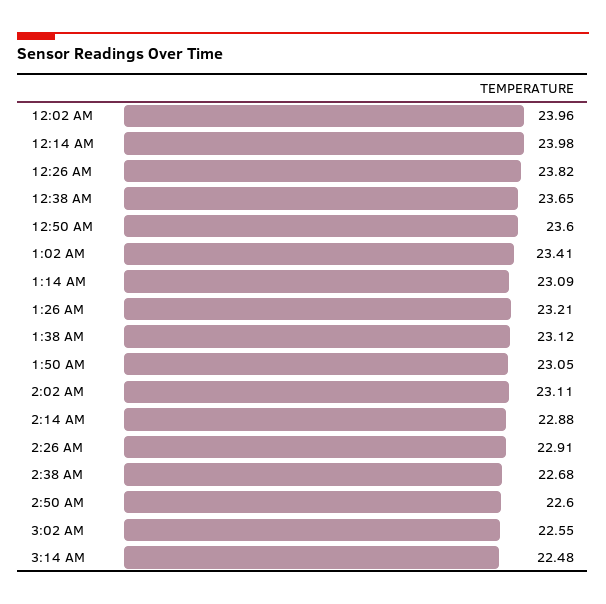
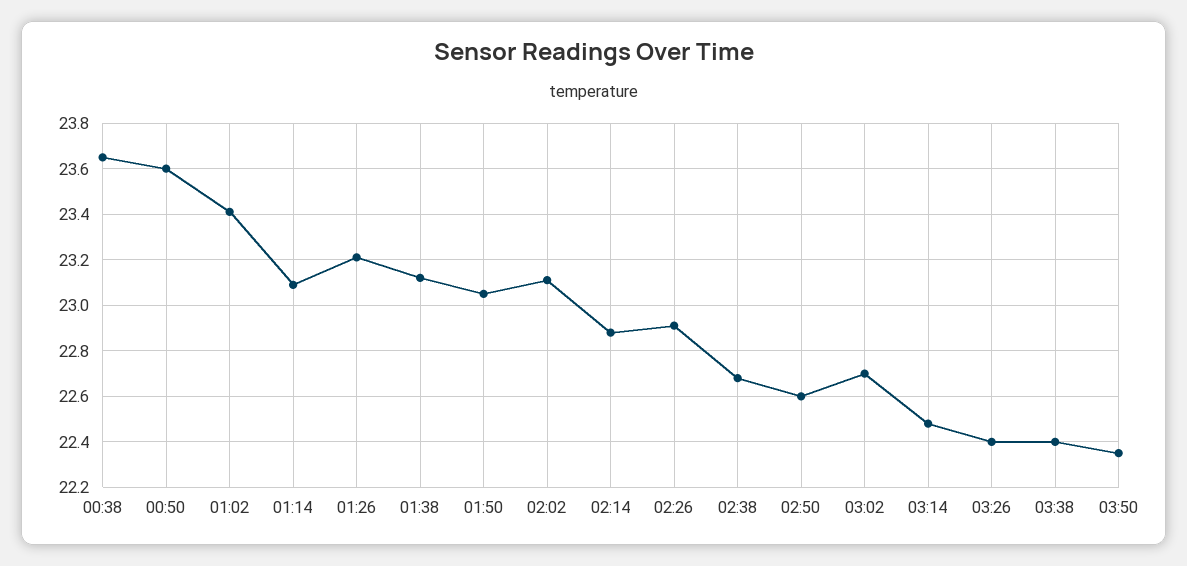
12:02 AM: 23.96 -> none
12:14 AM: 23.98 -> none
12:26 AM: 23.82 -> none
3:02 AM: 22.55 -> 22.7
03:26: none -> 22.4
03:38: none -> 22.4
03:50: none -> 22.35

